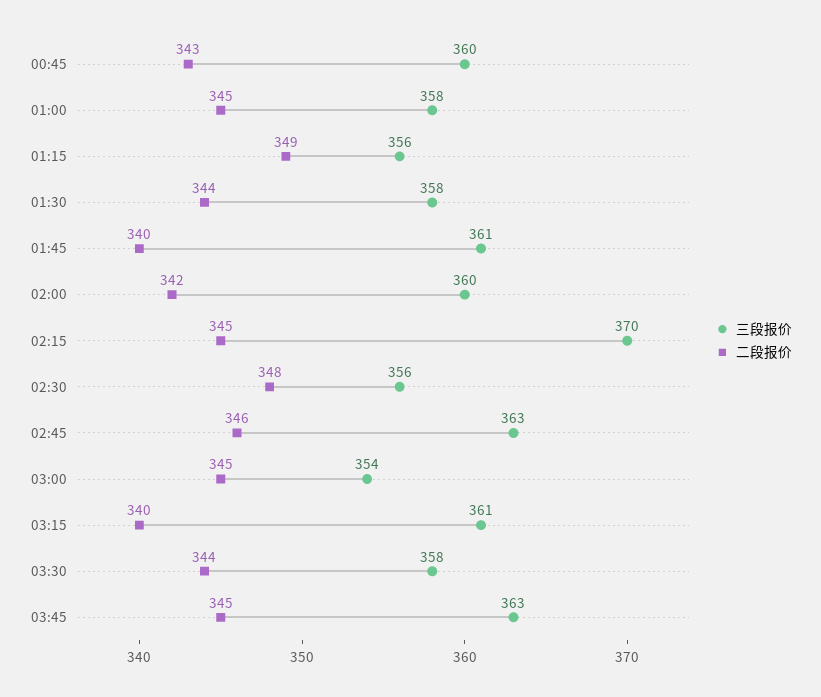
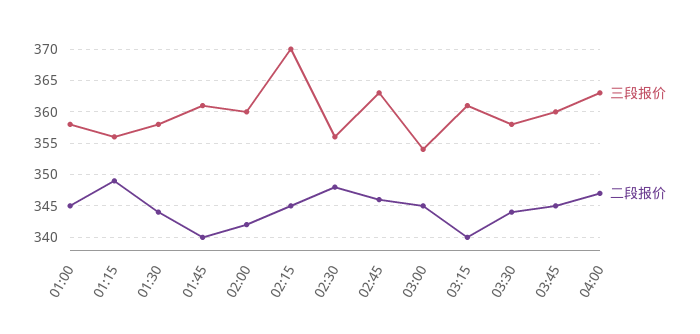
三段报价, 00:45: 360 -> none
二段报价, 00:45: 343 -> none
三段报价, 03:45: 363 -> 360
三段报价, 04:00: none -> 363
二段报价, 04:00: none -> 347

